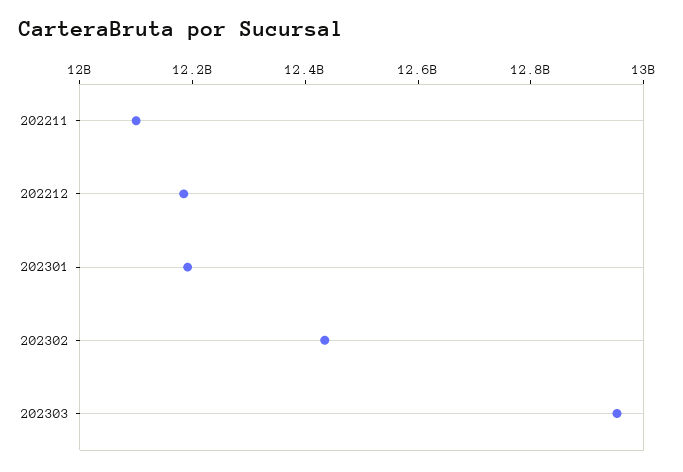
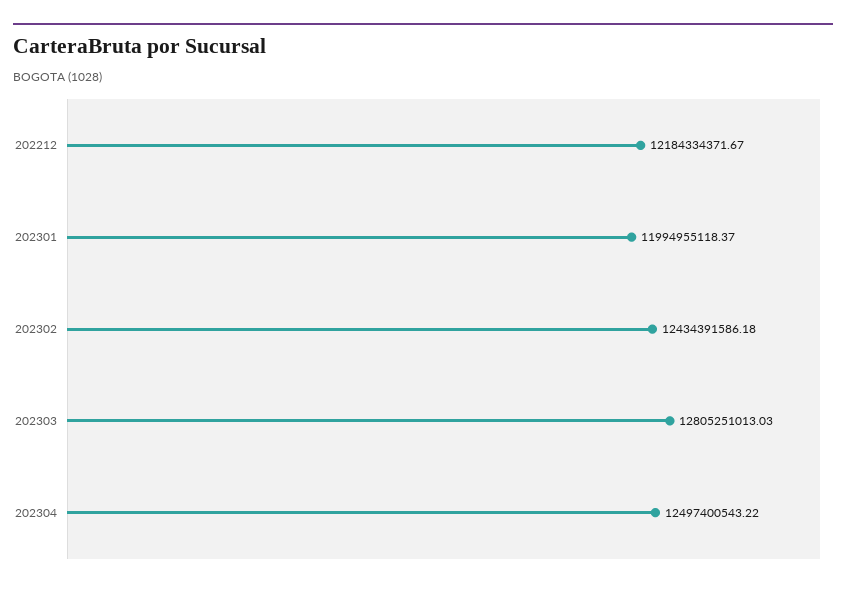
202211: 12100000000 -> none
202301: 12200000000 -> 11994955118.37
202303: 12950000000 -> 12805251013.03
202304: none -> 12497400543.22

